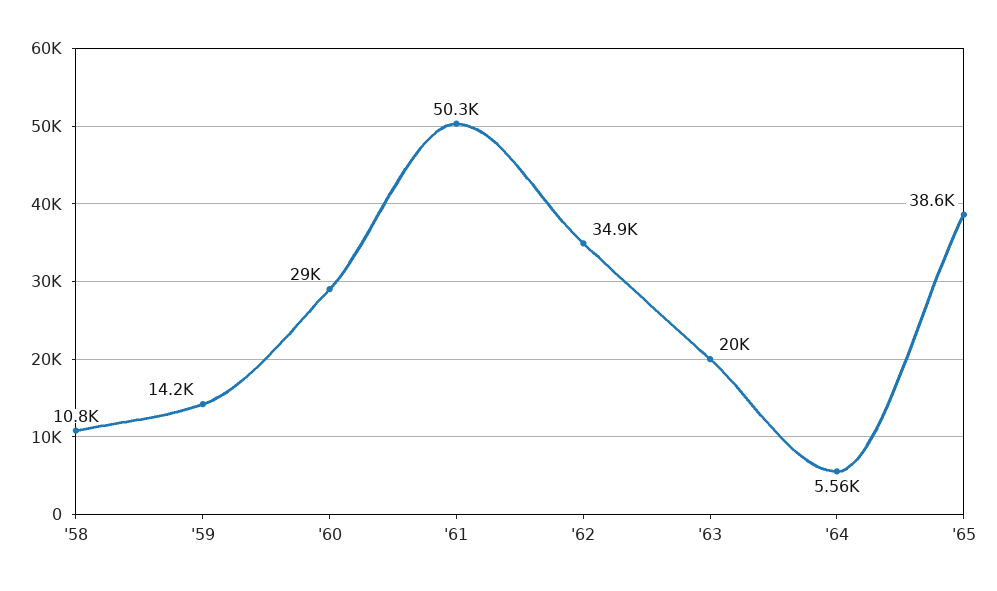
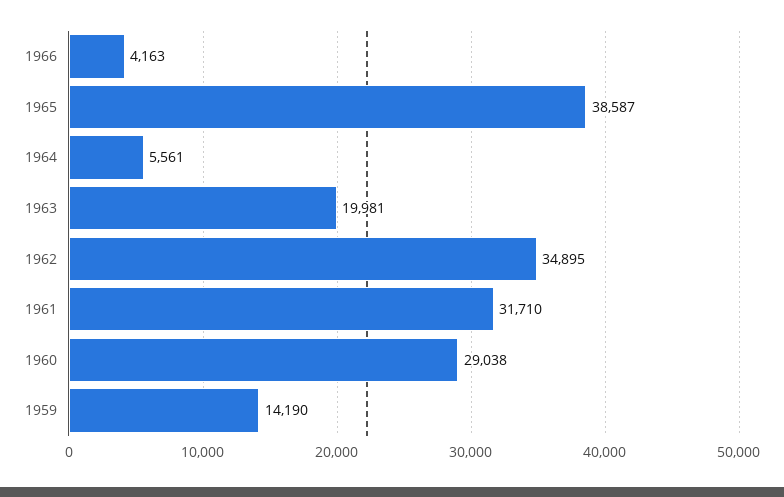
'58: 10800 -> none
'61: 50300 -> 31710
1966: none -> 4163

